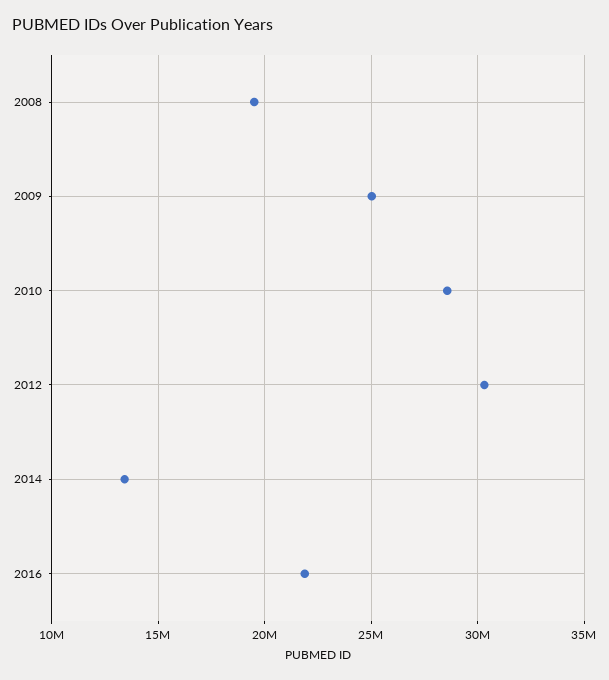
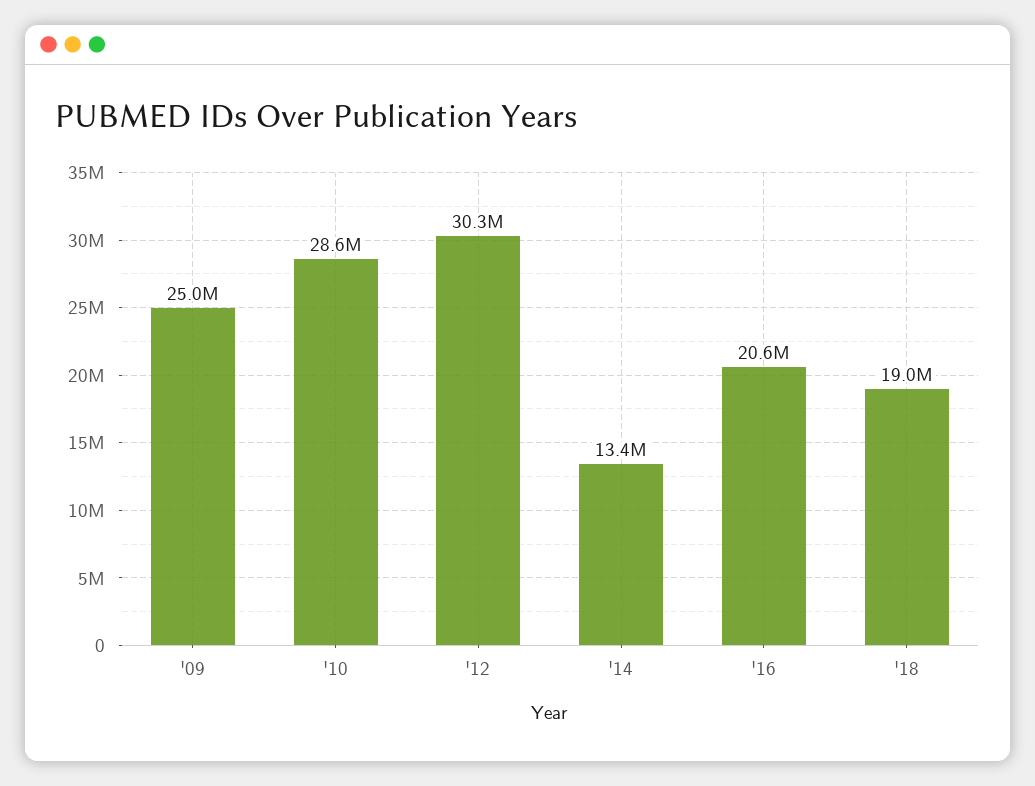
2008: 19500000 -> none
2016: 22000000 -> 20600000
'18: none -> 19000000

